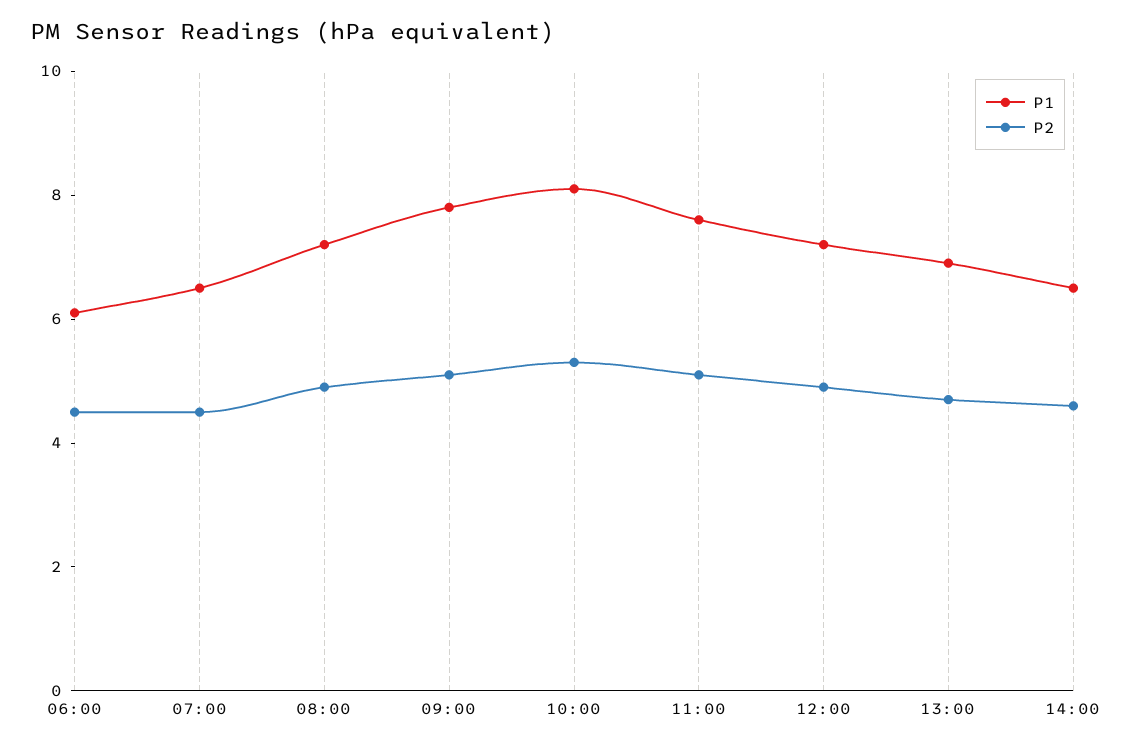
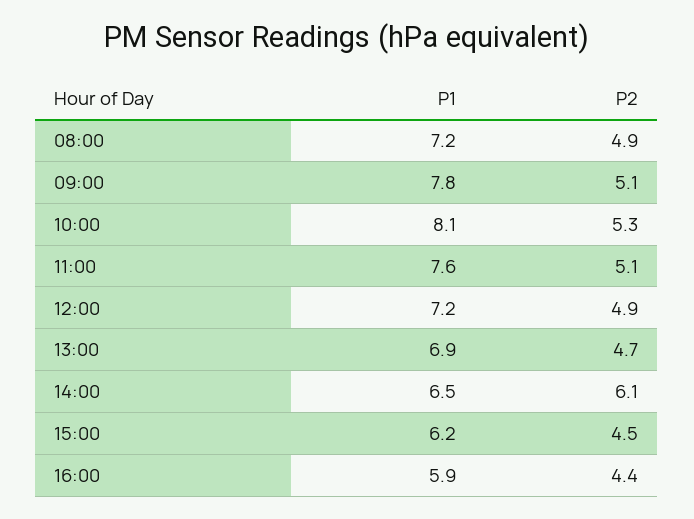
P1, 06:00: 6 -> none
P2, 06:00: 4.5 -> none
P1, 07:00: 6.5 -> none
P2, 07:00: 4.5 -> none
P2, 14:00: 4.5 -> 6.1
P1, 15:00: none -> 6.2
P2, 15:00: none -> 4.5
P1, 16:00: none -> 5.9
P2, 16:00: none -> 4.4

